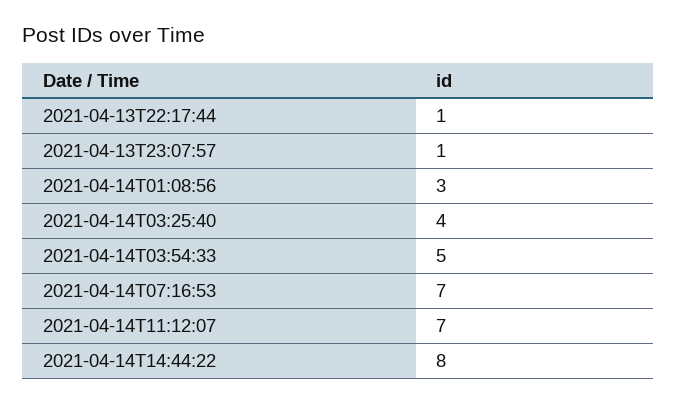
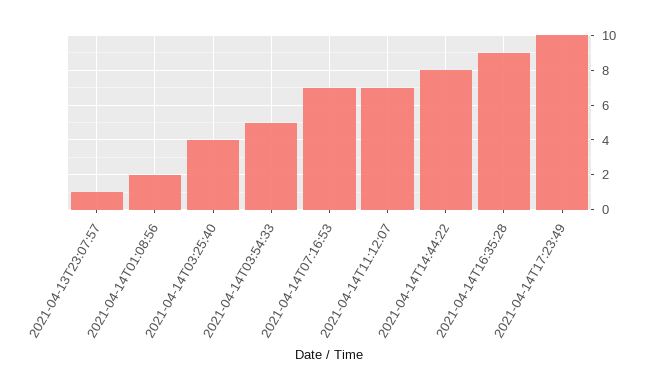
2021-04-13T22:17:44: 1 -> none
2021-04-14T01:08:56: 3 -> 2
2021-04-14T16:35:28: none -> 9
2021-04-14T17:23:49: none -> 10

